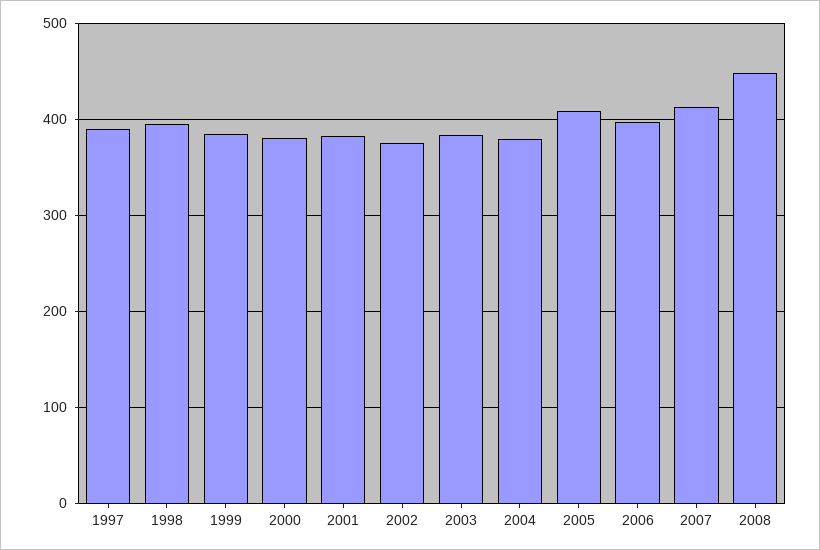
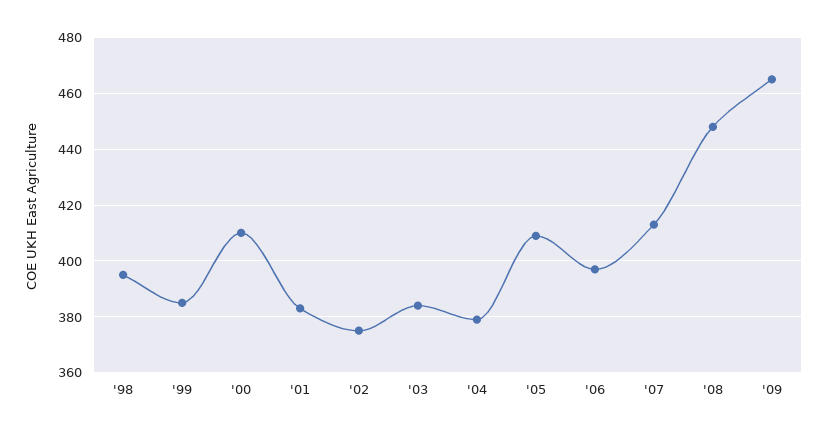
1997: 390 -> none
2000: 380 -> 410
'09: none -> 465

